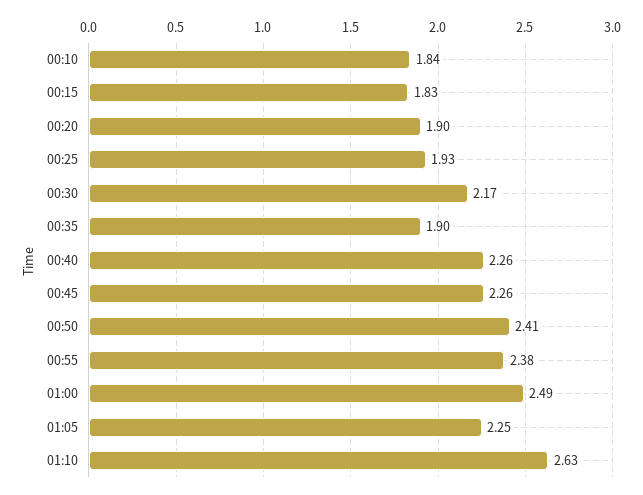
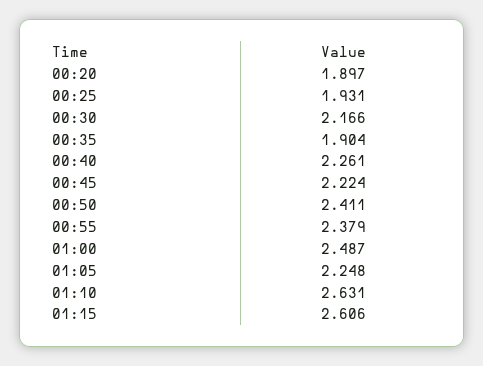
00:10: 1.84 -> none
00:15: 1.83 -> none
00:45: 2.26 -> 2.224
01:15: none -> 2.606

